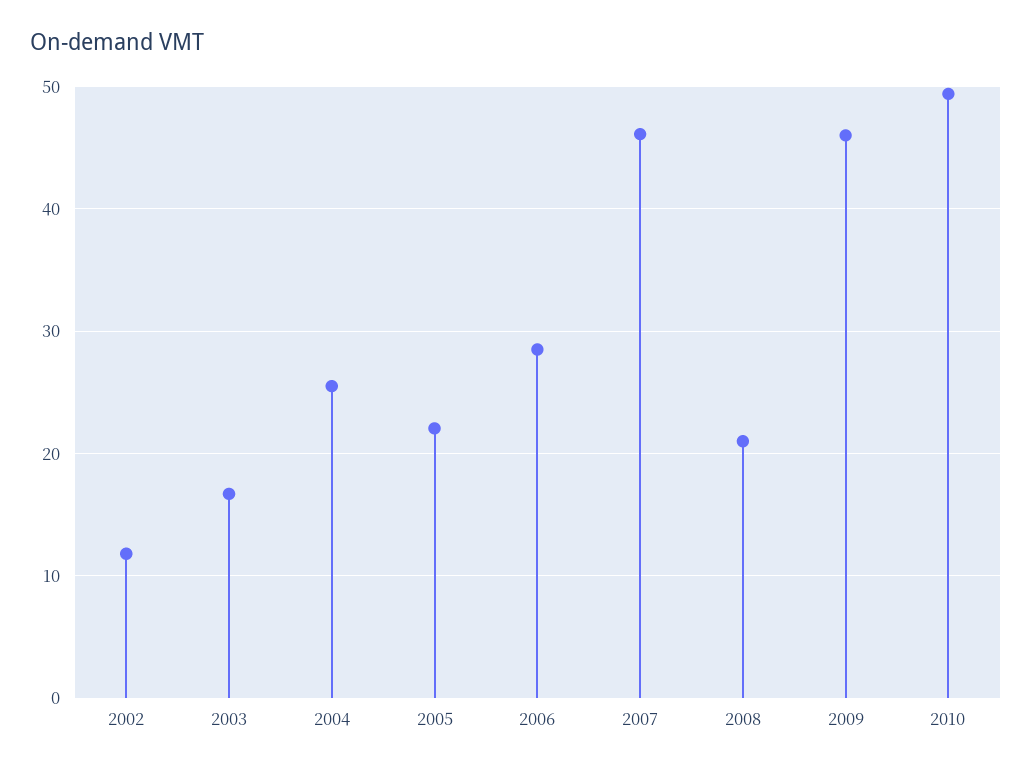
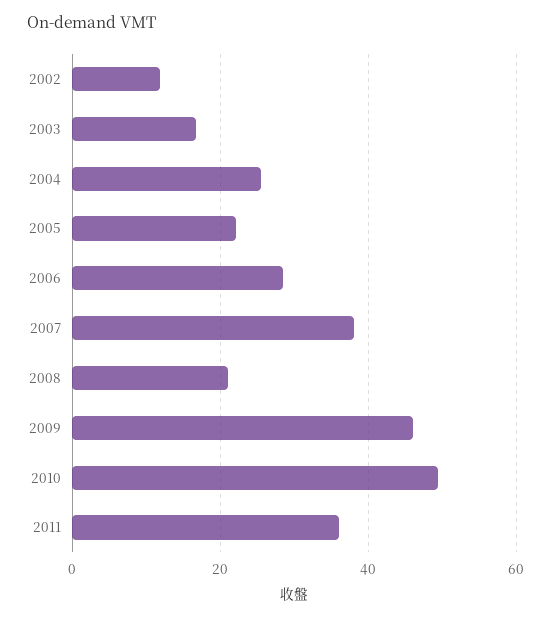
2007: 46 -> 38
2011: none -> 36

